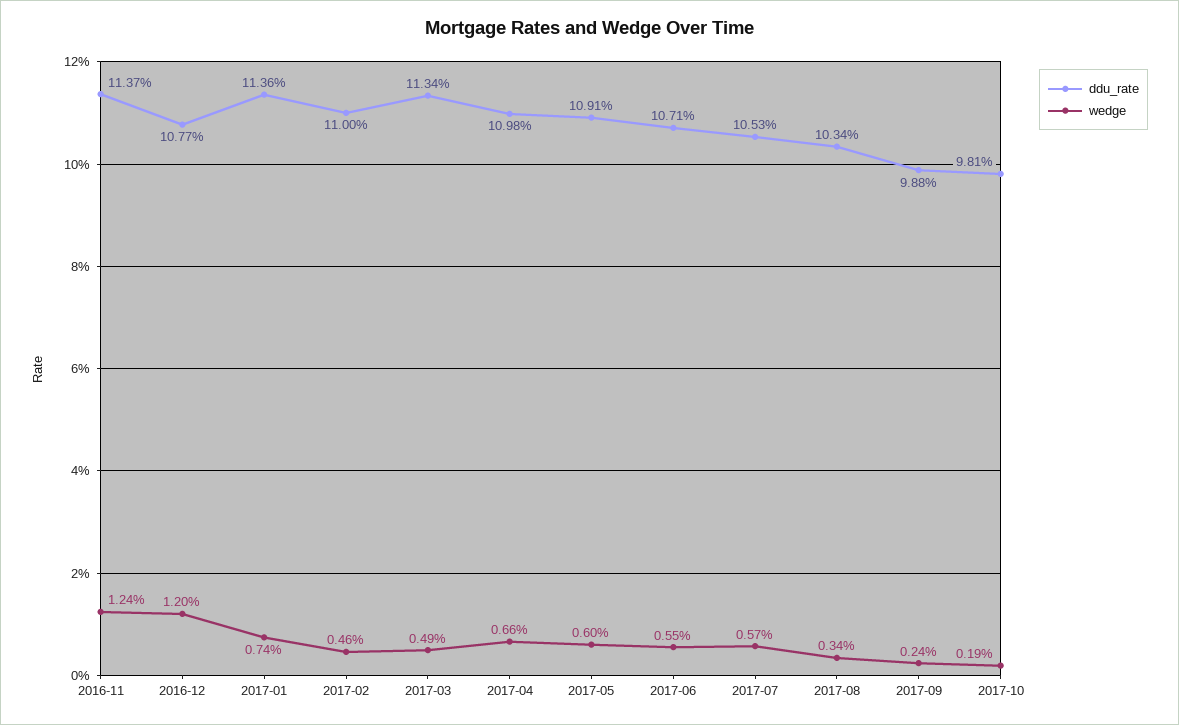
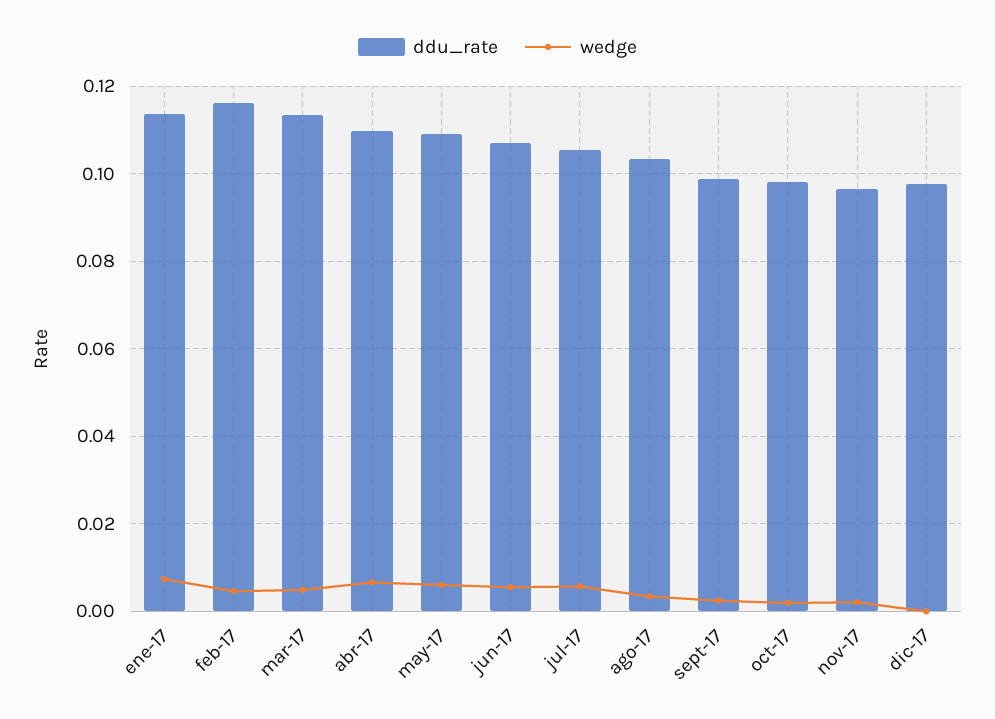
ddu_rate, 2016-11: 0.1137 -> none
wedge, 2016-11: 0.0124 -> none
ddu_rate, 2016-12: 0.1077 -> none
wedge, 2016-12: 0.012 -> none
ddu_rate, 2017-02: 0.11 -> 0.116
ddu_rate, nov-17: none -> 0.096
wedge, nov-17: none -> 0.002
ddu_rate, dic-17: none -> 0.098
wedge, dic-17: none -> 0

